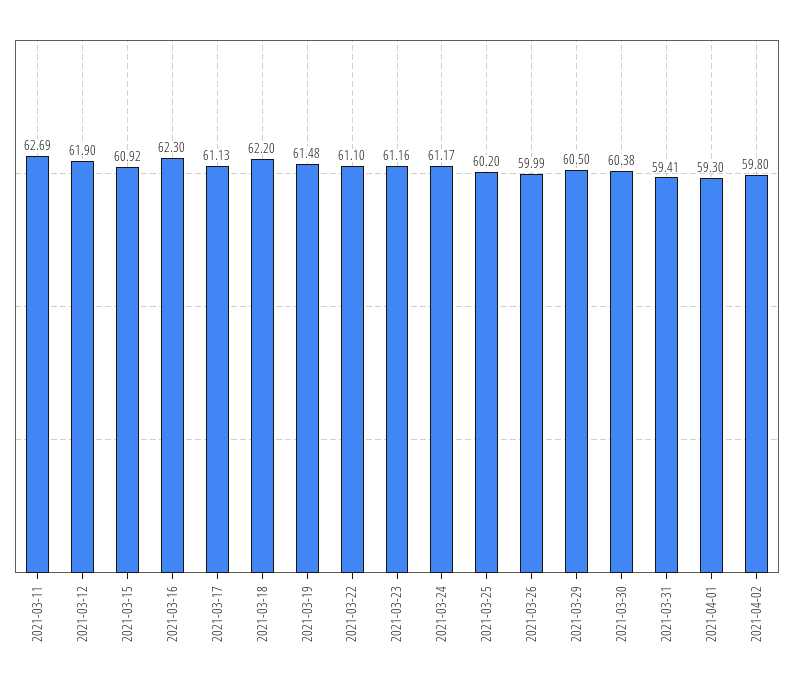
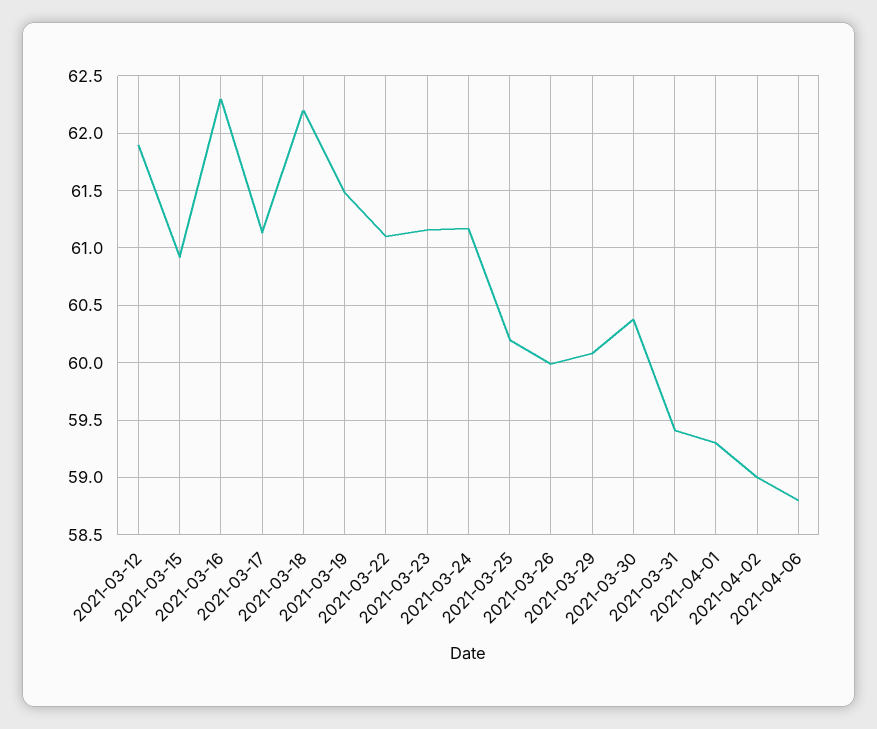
2021-03-11: 62.69 -> none
2021-03-29: 60.5 -> 60.1
2021-04-02: 59.8 -> 59
2021-04-06: none -> 58.8

